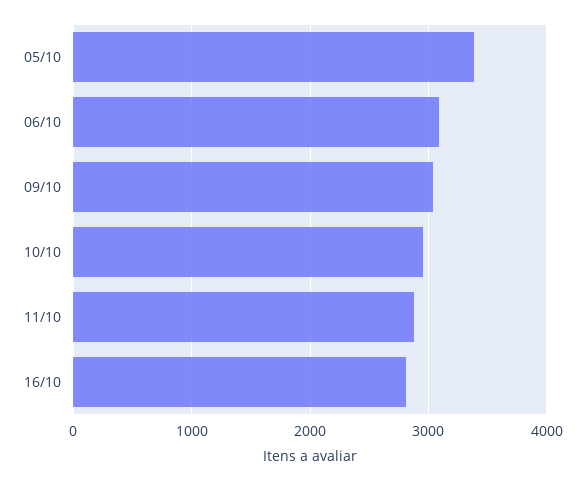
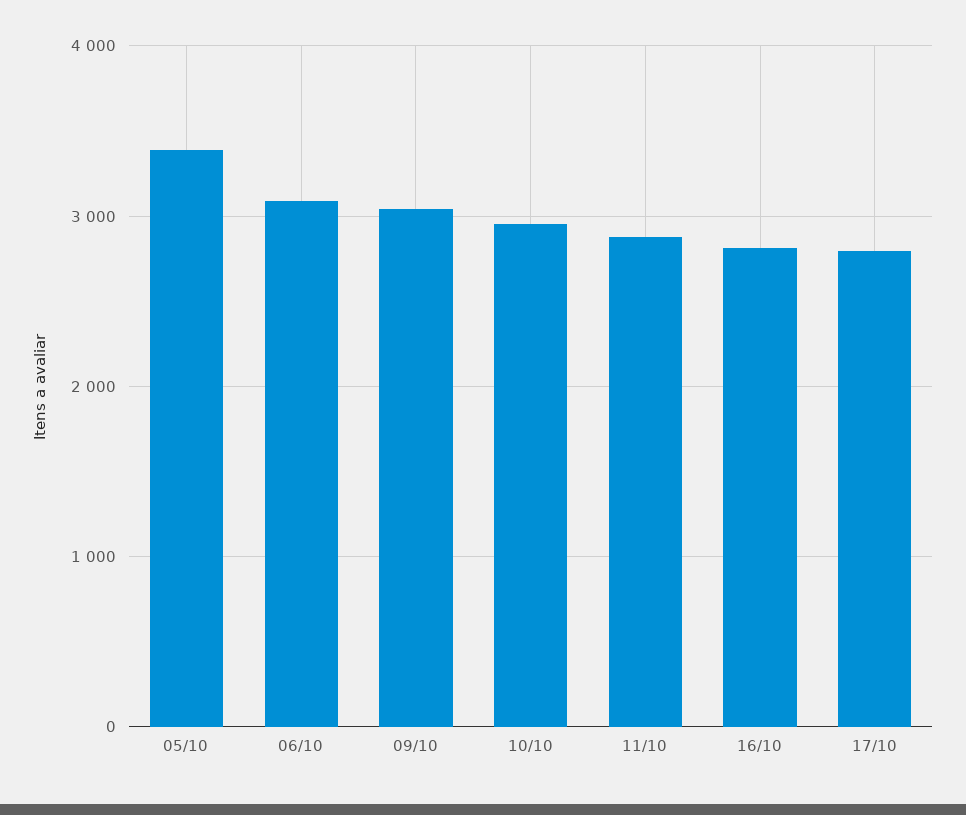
17/10: none -> 2800

